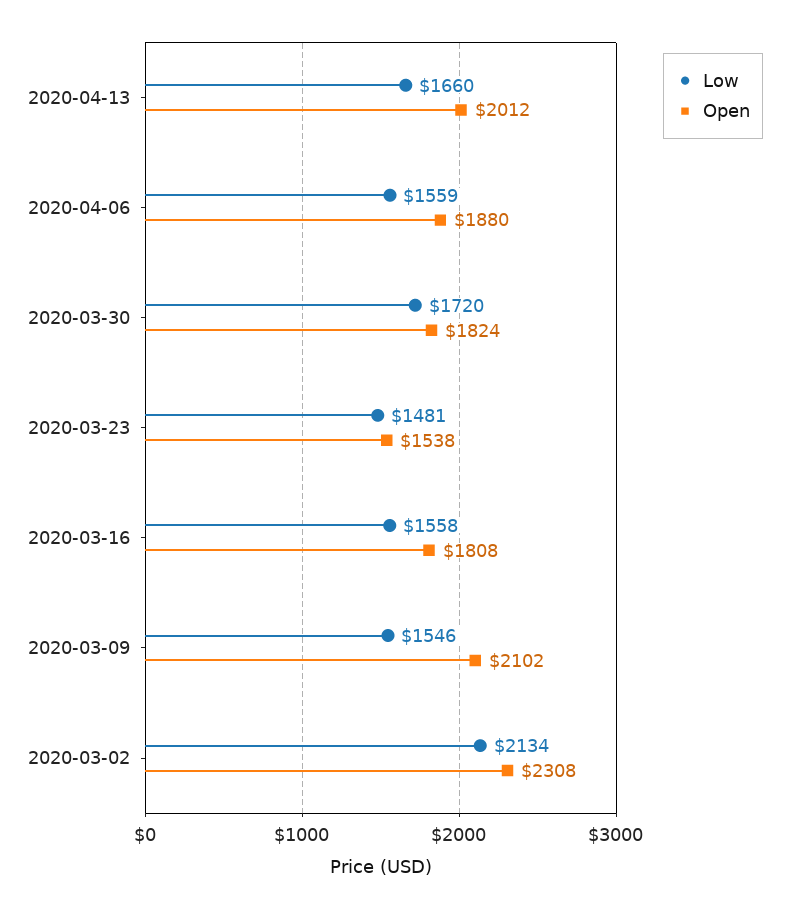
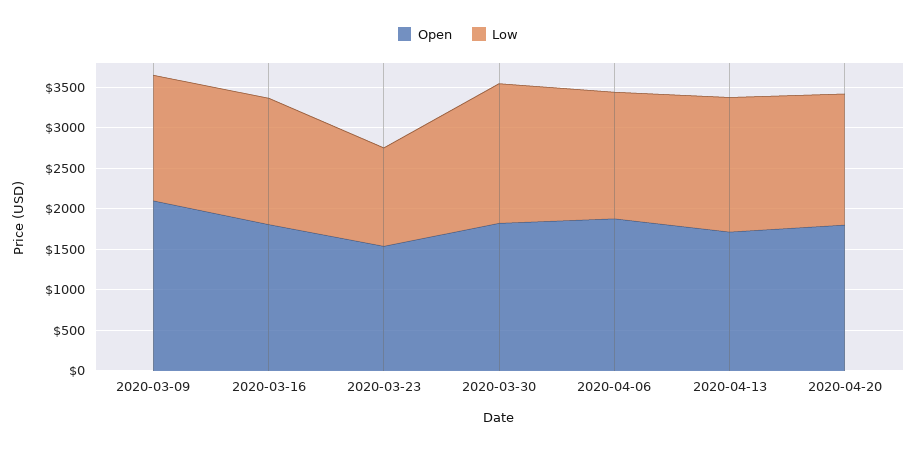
Open, 2020-04-13: 2012 -> 1700
Low, 2020-03-23: 1481 -> 1200
Low, 2020-03-02: 2134 -> none
Open, 2020-03-02: 2308 -> none
Open, 2020-04-20: none -> 1800
Low, 2020-04-20: none -> 1600

